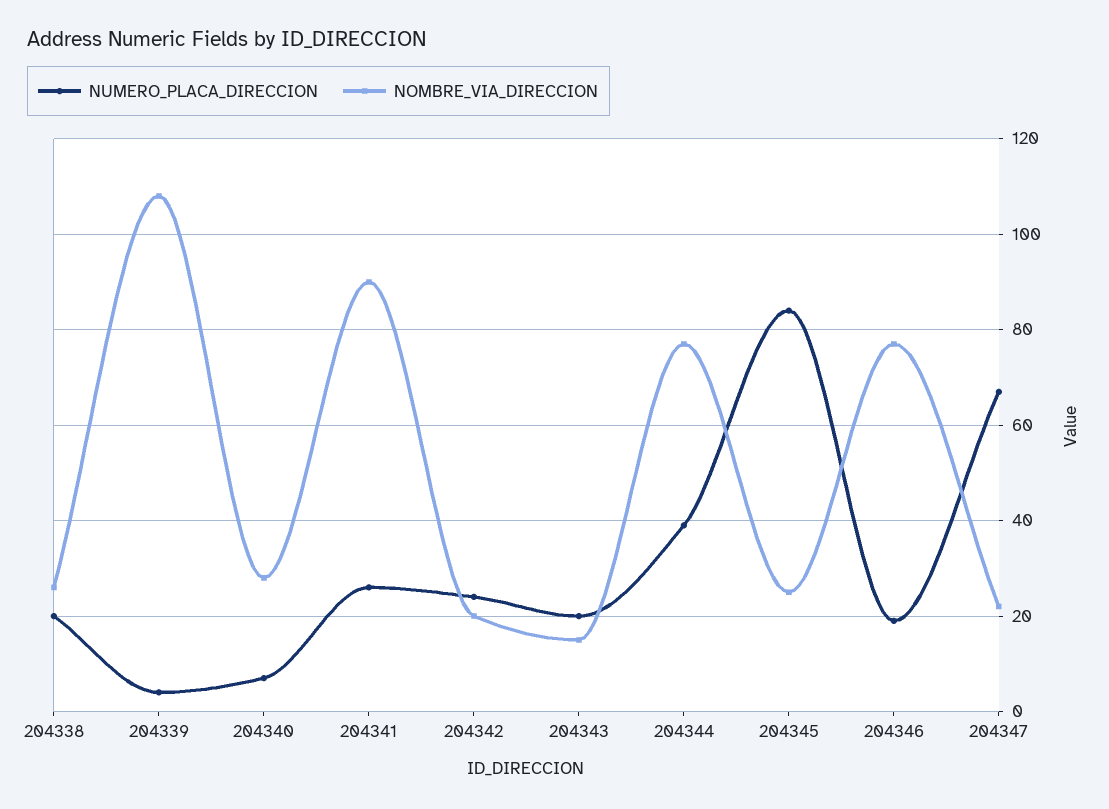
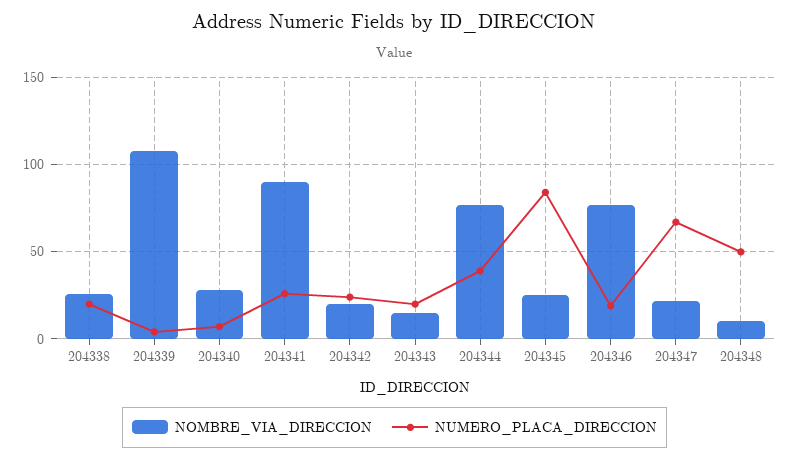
NOMBRE_VIA_DIRECCION, 204348: none -> 10
NUMERO_PLACA_DIRECCION, 204348: none -> 50

